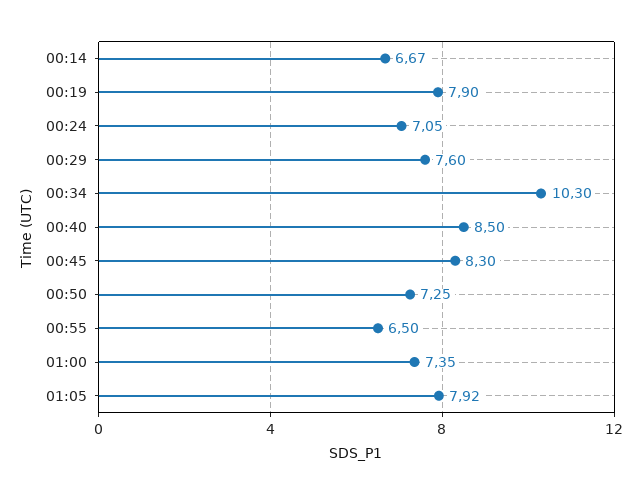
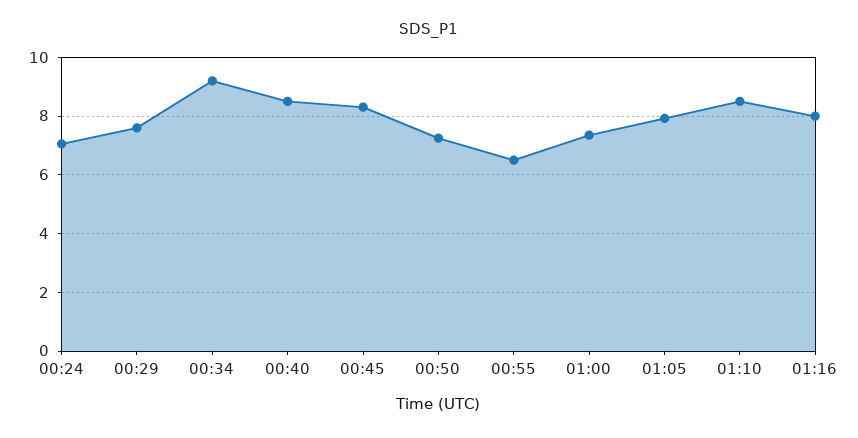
00:14: 6.67 -> none
00:19: 7.9 -> none
00:34: 10.3 -> 9.25
01:10: none -> 8.5
01:16: none -> 8

